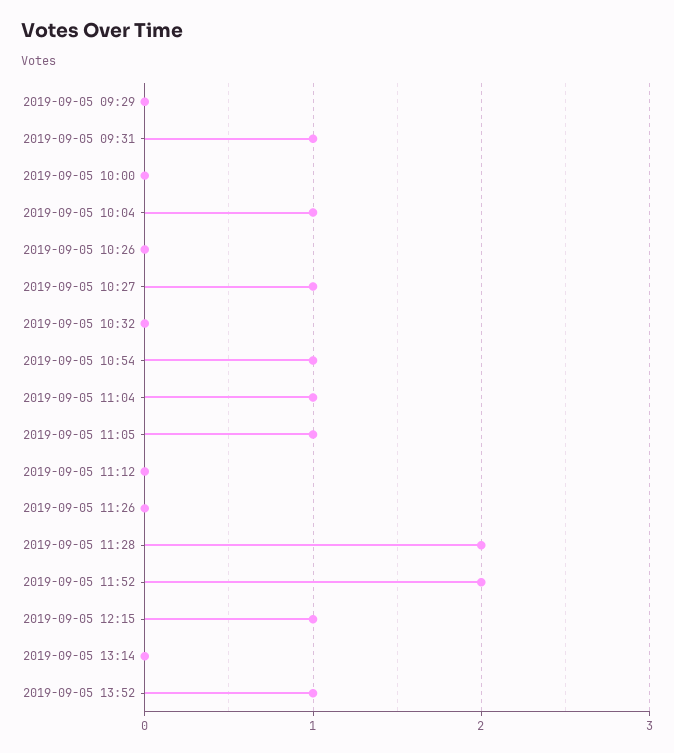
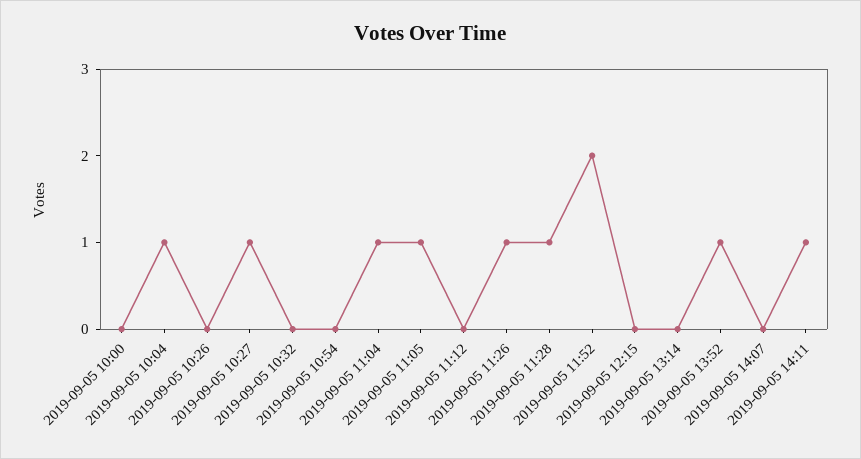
2019-09-05 09:29: 0 -> none
2019-09-05 09:31: 1 -> none
2019-09-05 10:54: 1 -> 0
2019-09-05 11:26: 0 -> 1
2019-09-05 11:28: 2 -> 1
2019-09-05 12:15: 1 -> 0
2019-09-05 14:07: none -> 0
2019-09-05 14:11: none -> 1

